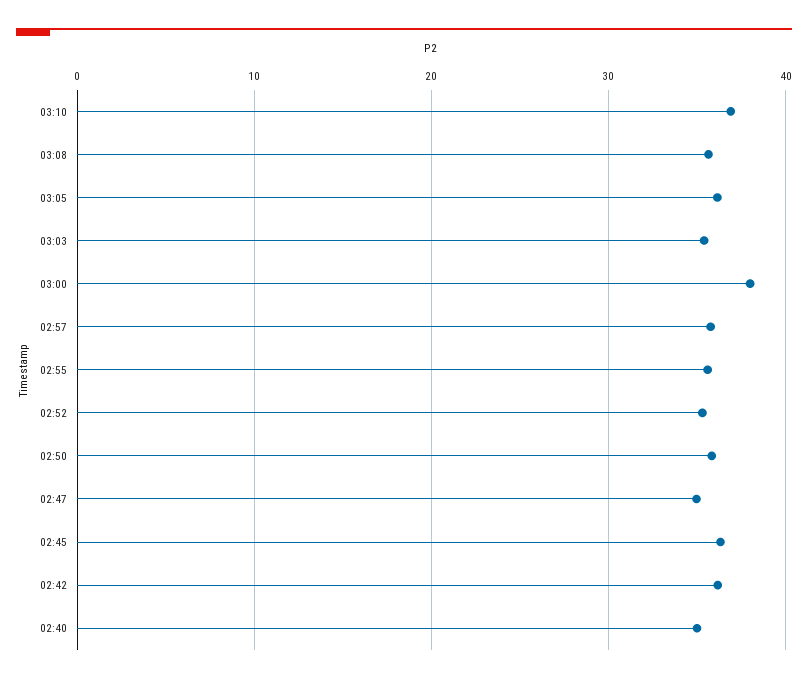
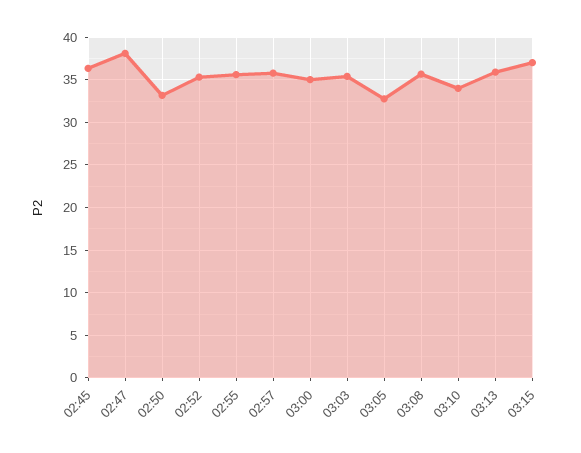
03:10: 37 -> 34
03:05: 36 -> 33
03:00: 38 -> 35
02:50: 36 -> 33
02:47: 35 -> 38
02:42: 36 -> none
02:40: 35 -> none
03:13: none -> 36
03:15: none -> 37

